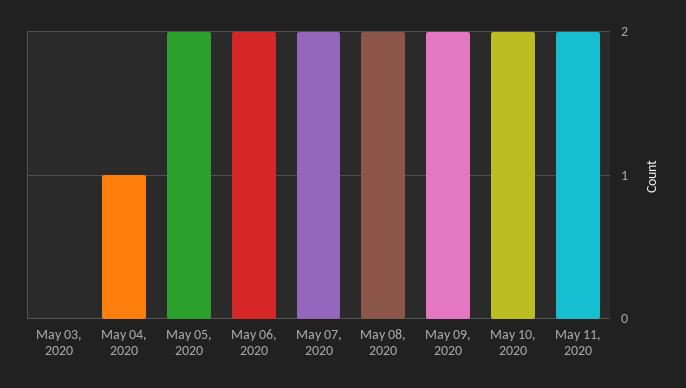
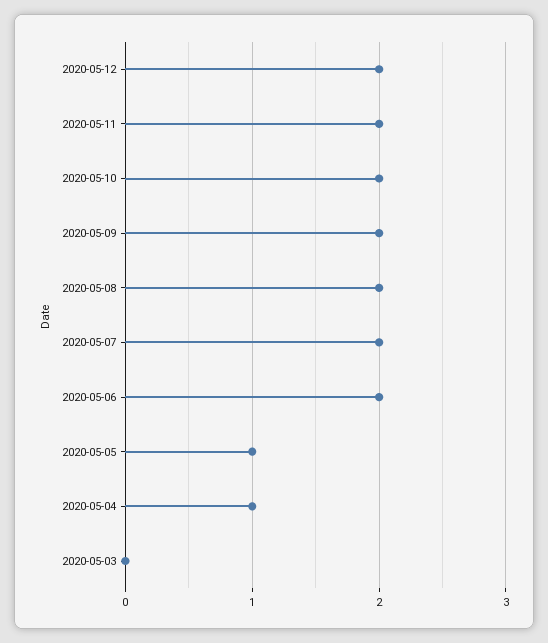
May 05, 2020: 2 -> 1
2020-05-12: none -> 2

